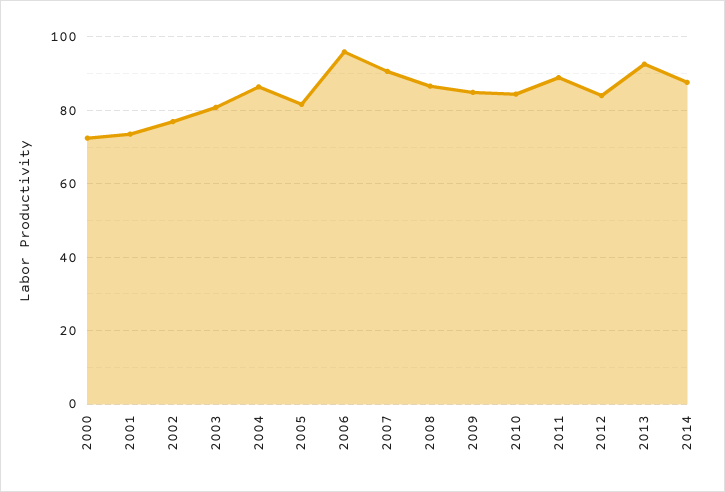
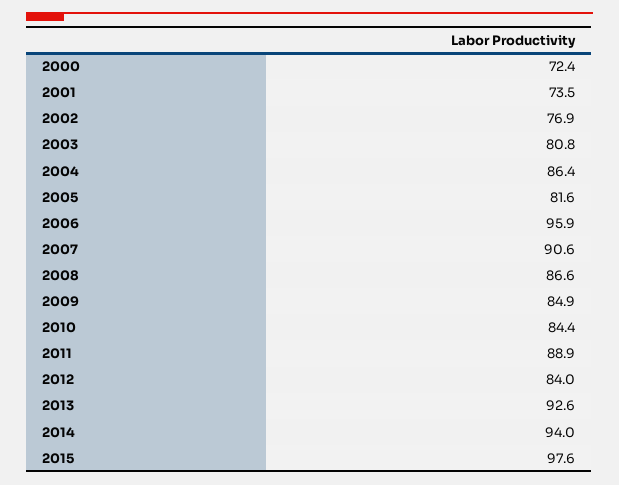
2014: 88 -> 94
2015: none -> 97.6

